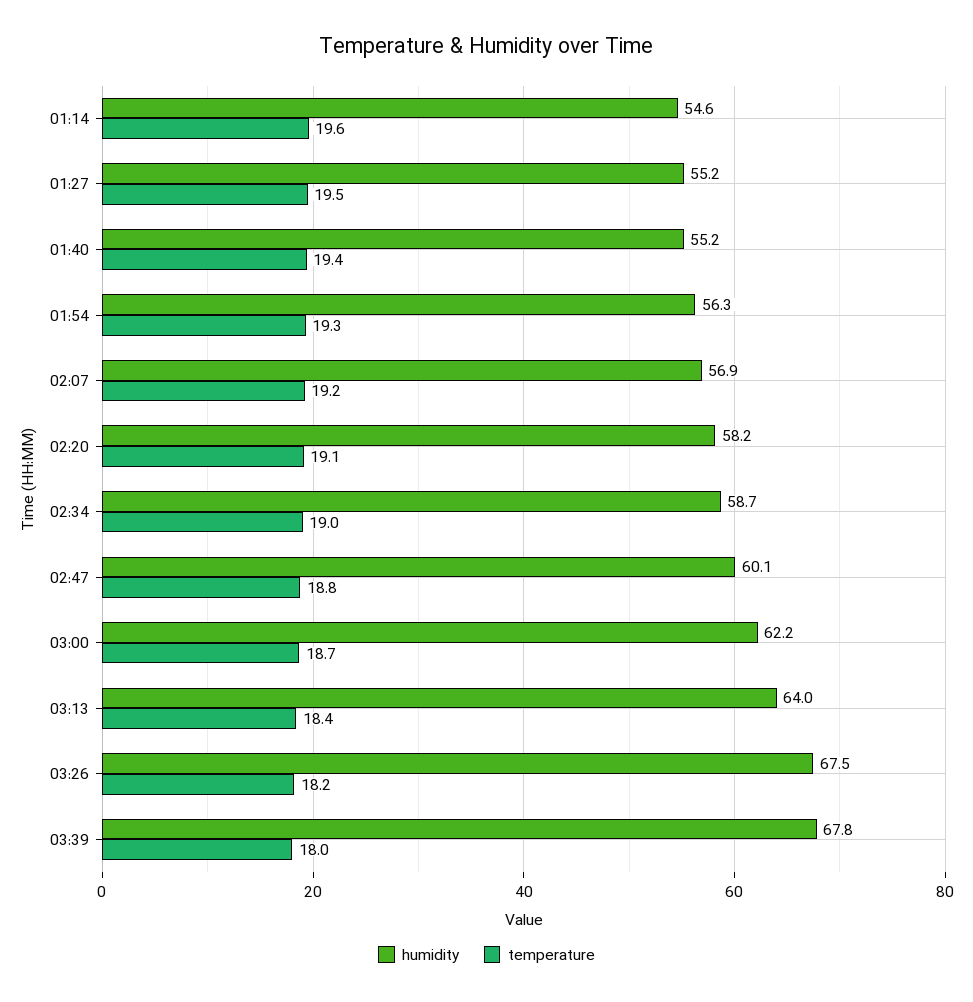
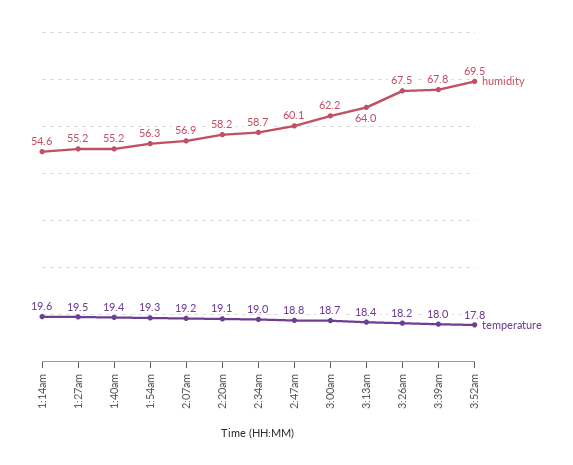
humidity, 3:52am: none -> 69.5
temperature, 3:52am: none -> 17.8

